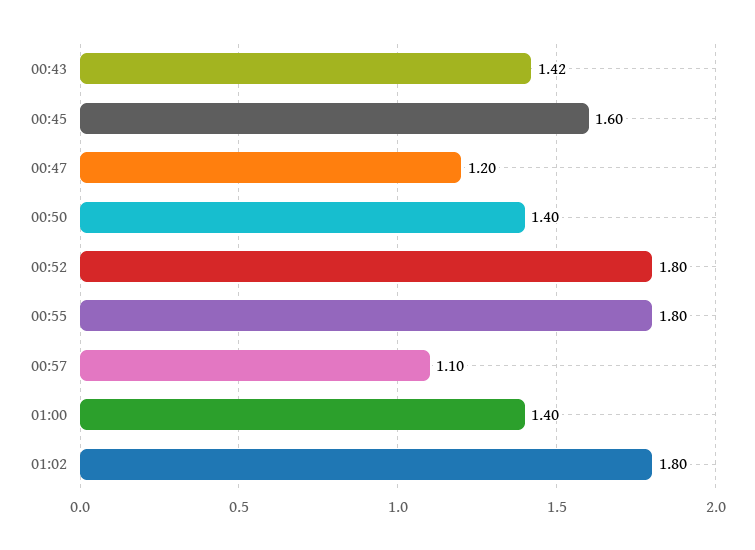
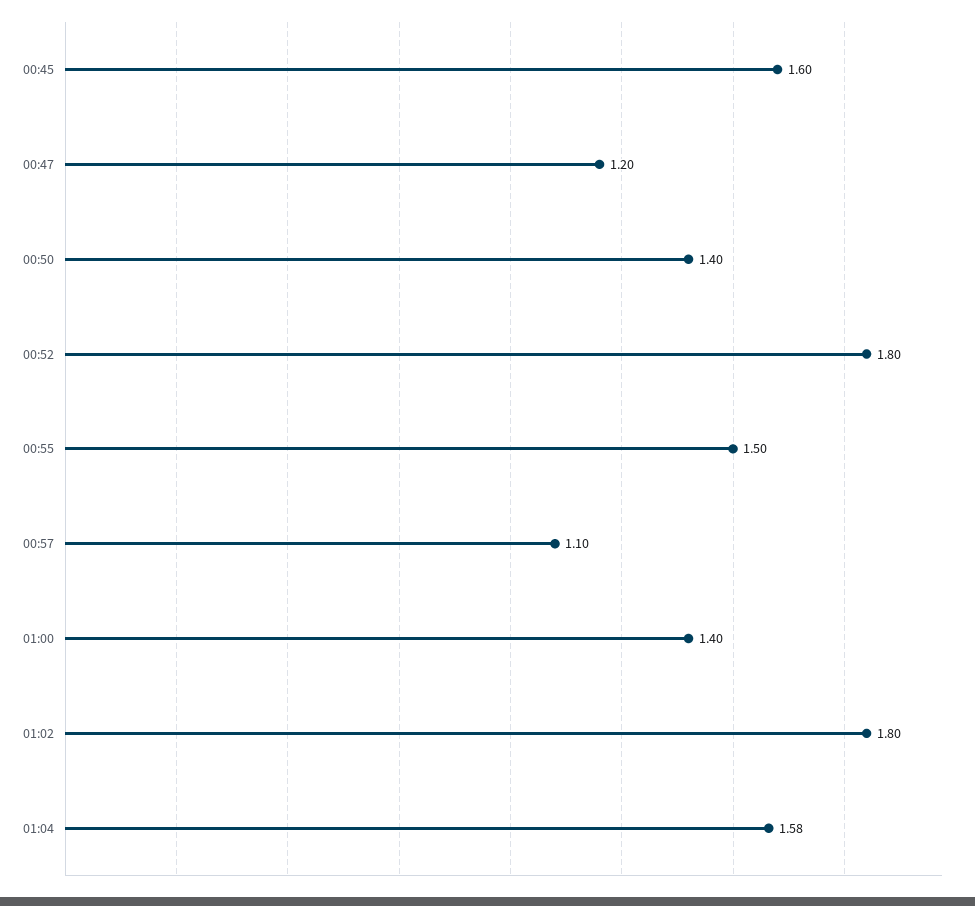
00:43: 1.42 -> none
00:55: 1.8 -> 1.5
01:04: none -> 1.58

